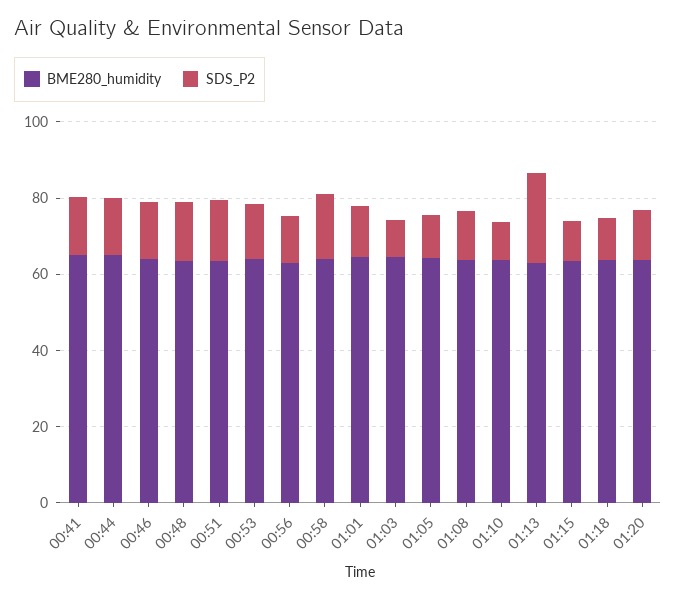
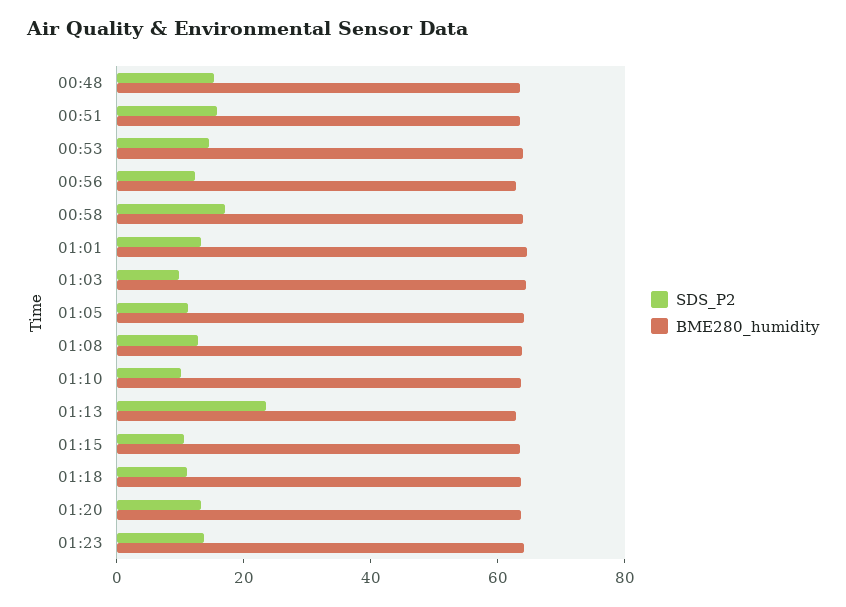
BME280_humidity, 00:41: 65 -> none
SDS_P2, 00:41: 15 -> none
BME280_humidity, 00:44: 65 -> none
SDS_P2, 00:44: 15 -> none
BME280_humidity, 00:46: 65 -> none
SDS_P2, 00:46: 15 -> none
SDS_P2, 01:23: none -> 15
BME280_humidity, 01:23: none -> 65

